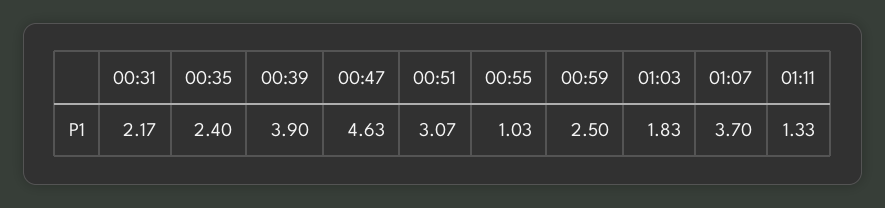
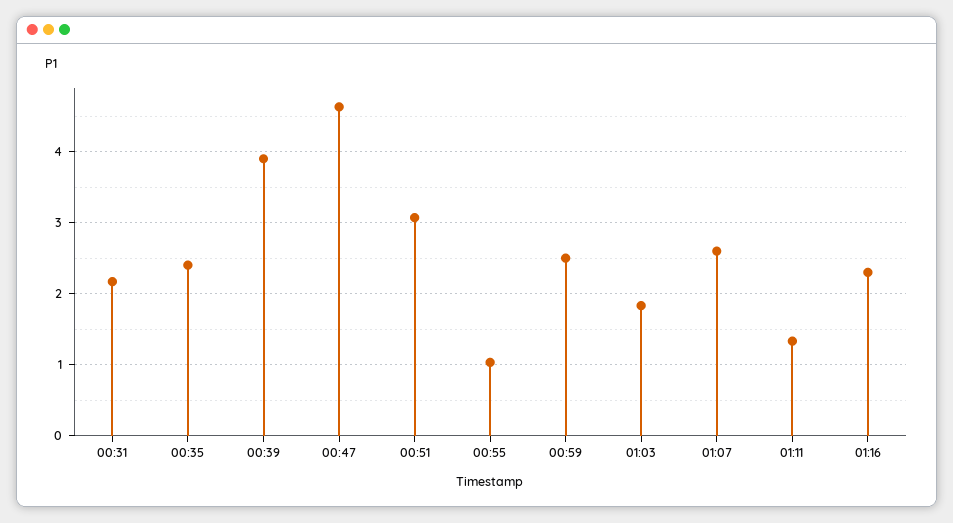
01:07: 3.7 -> 2.6
01:16: none -> 2.3

